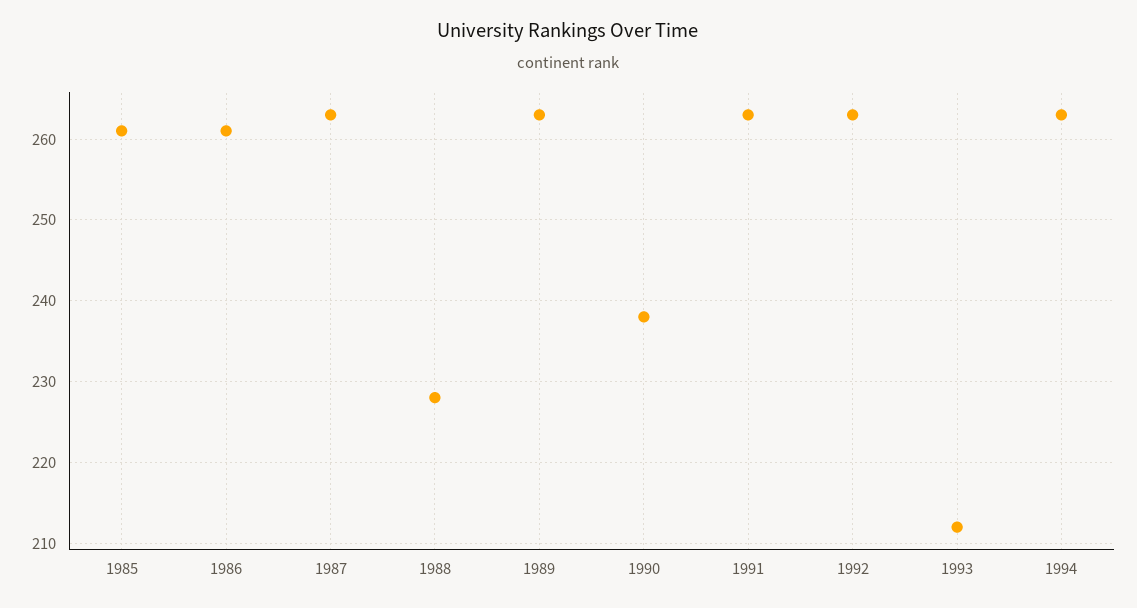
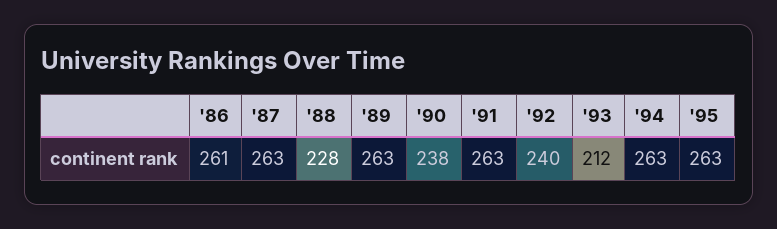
1985: 261 -> none
1992: 263 -> 240
'95: none -> 263

